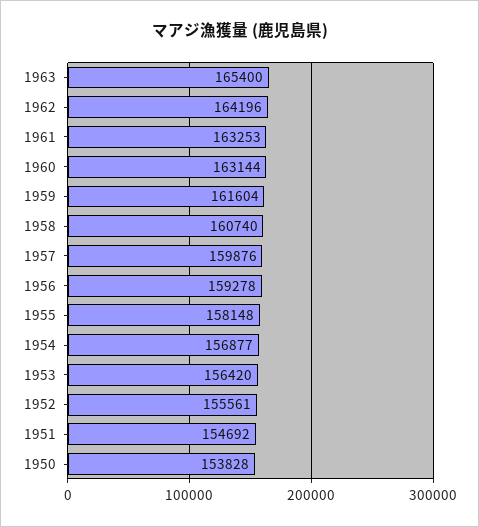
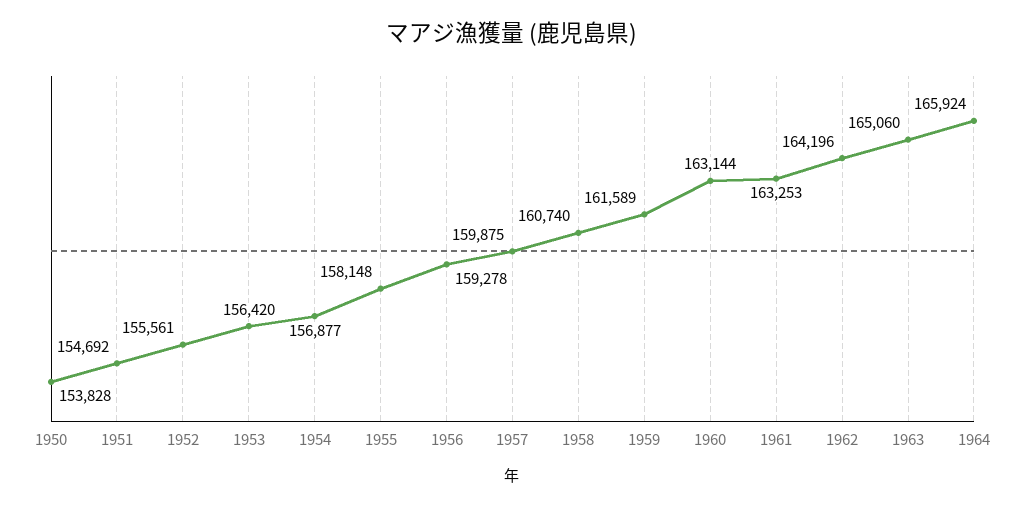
1963: 165400 -> 165060
1959: 161604 -> 161589
1957: 159876 -> 159875
1964: none -> 165924

